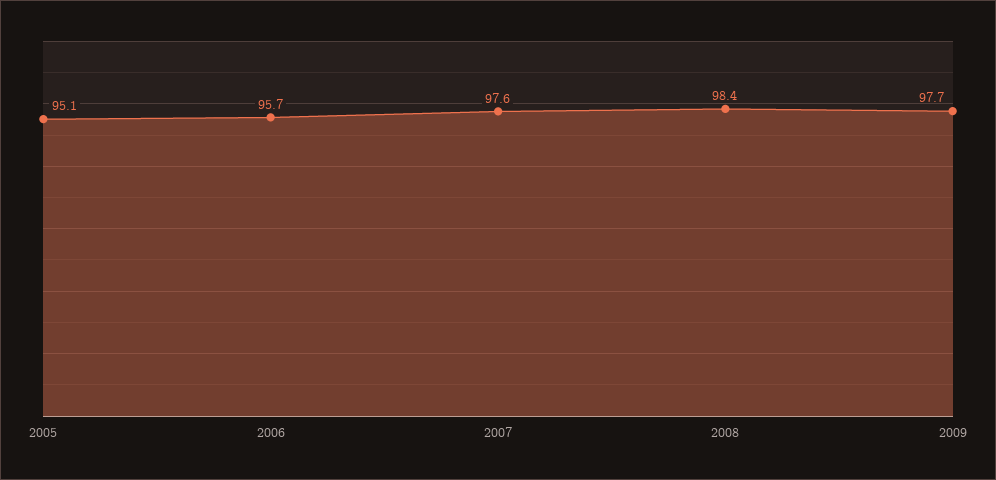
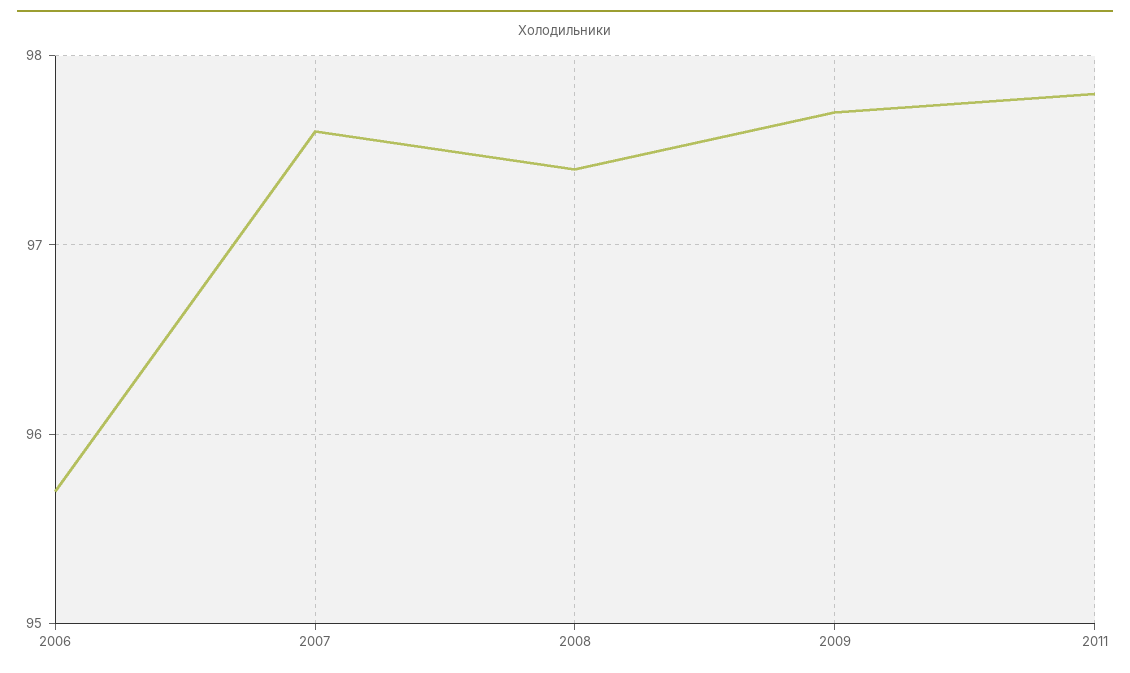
2005: 95.1 -> none
2008: 98.4 -> 97.4
2011: none -> 97.8

